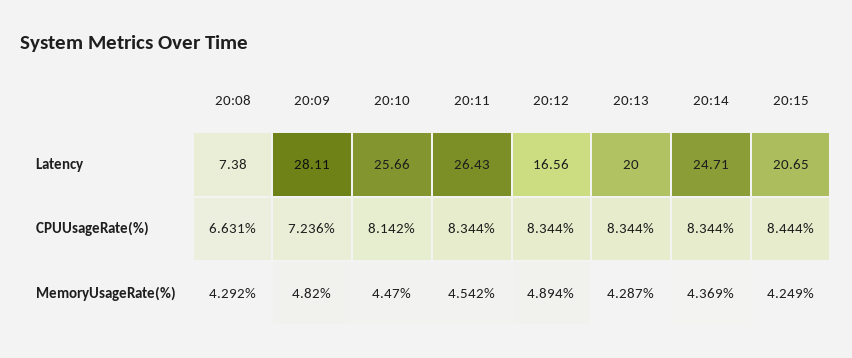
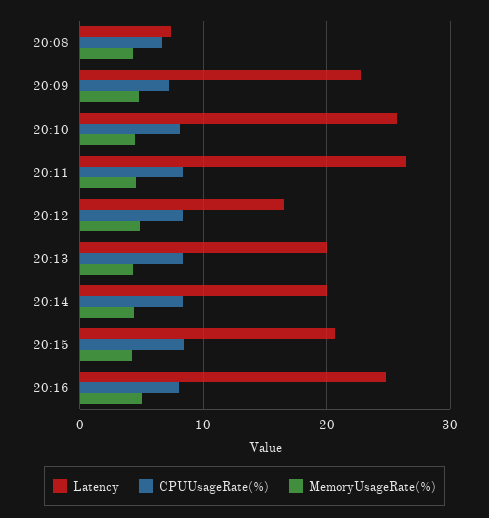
Latency, 20:09: 28.11 -> 23
Latency, 20:14: 24.71 -> 20
Latency, 20:16: none -> 25
CPUUsageRate(%), 20:16: none -> 8
MemoryUsageRate(%), 20:16: none -> 5

